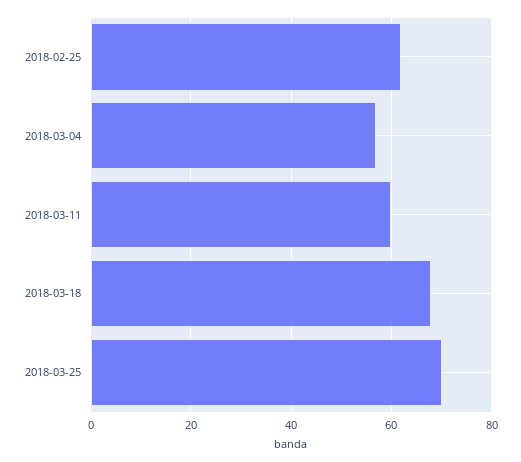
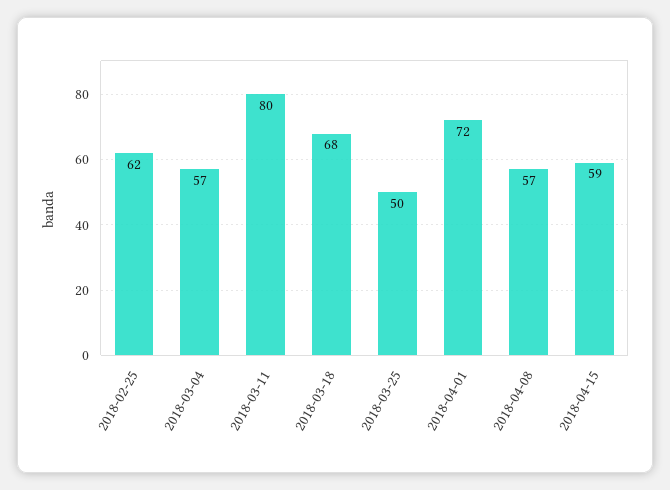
2018-03-11: 60 -> 80
2018-03-25: 70 -> 50
2018-04-01: none -> 72
2018-04-08: none -> 57
2018-04-15: none -> 59

